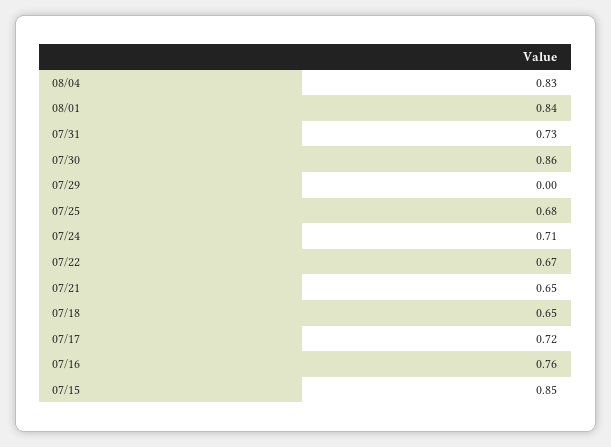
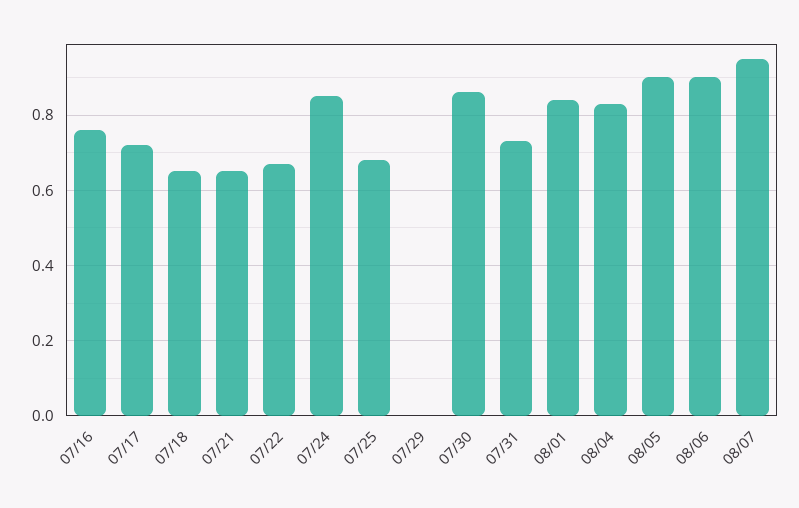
07/24: 0.71 -> 0.85
07/15: 0.85 -> none
08/05: none -> 0.9
08/06: none -> 0.9
08/07: none -> 0.95

